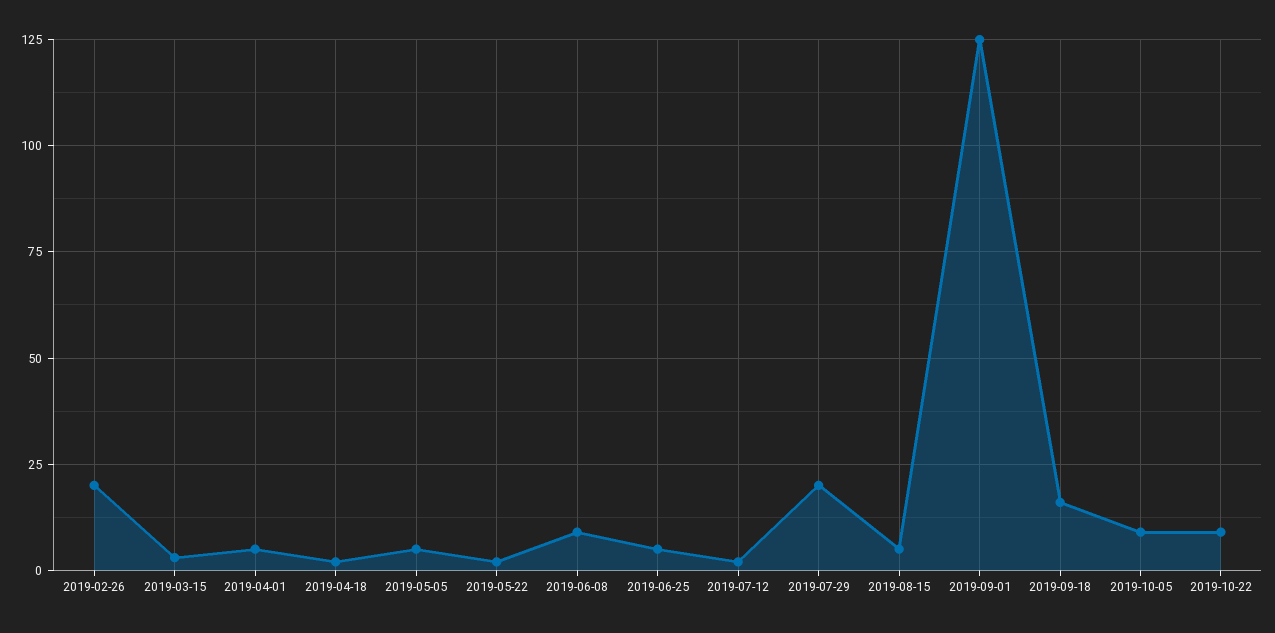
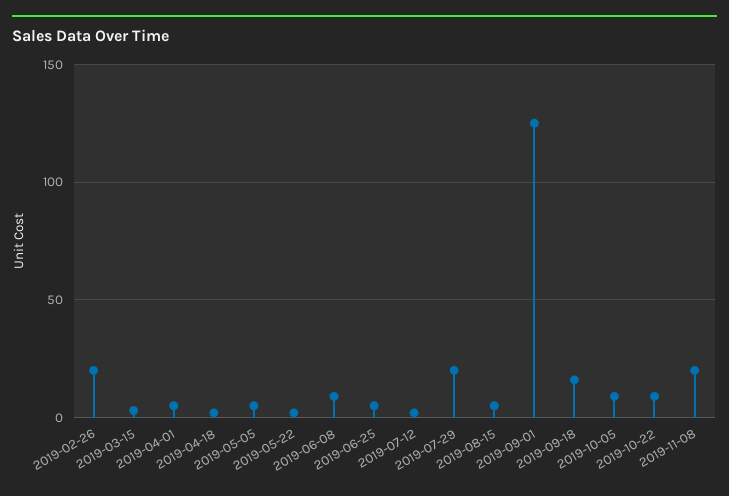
2019-11-08: none -> 20

